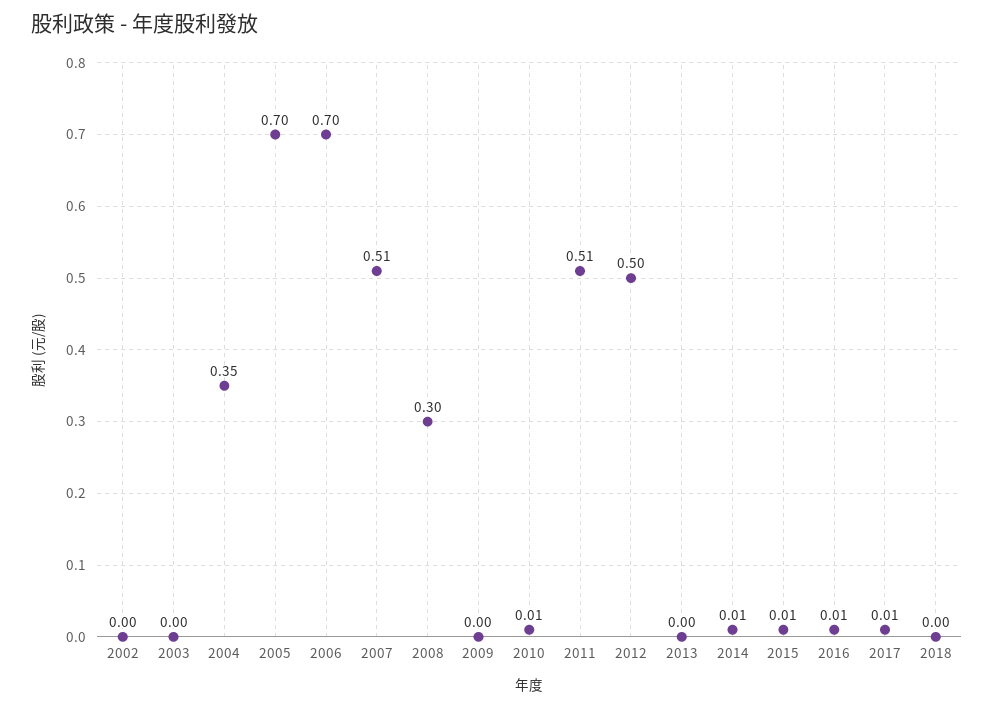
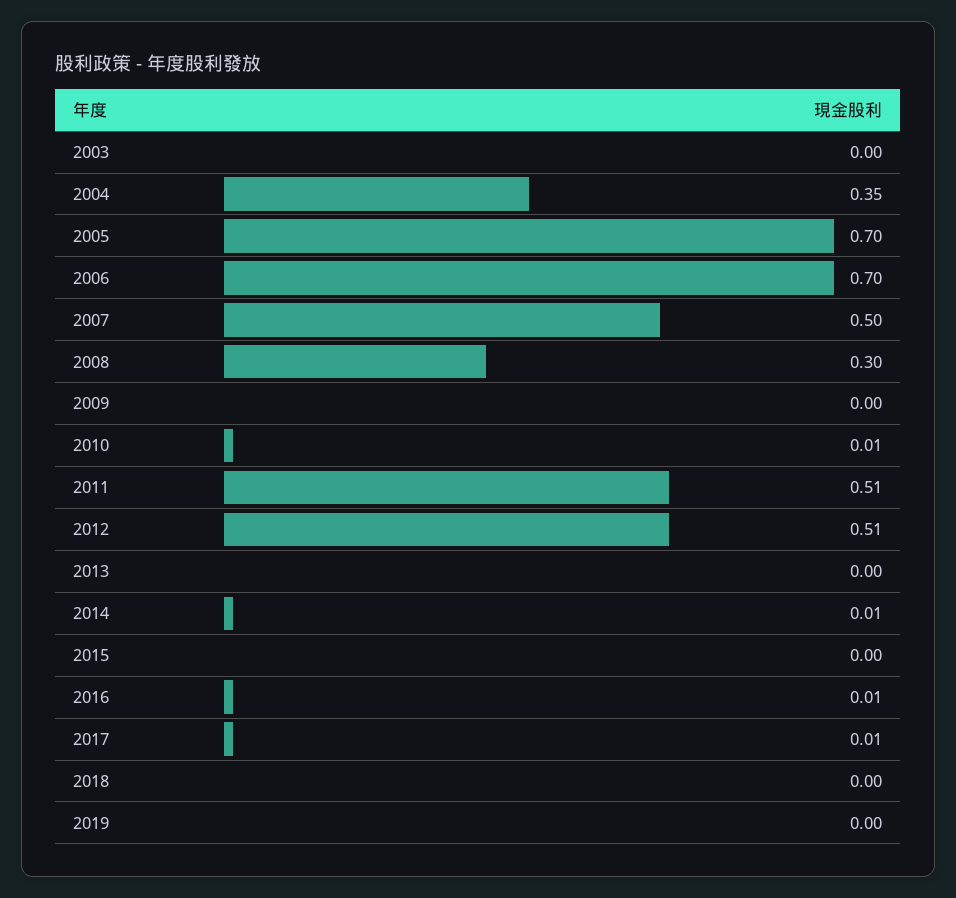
2002: 0 -> none
2007: 0.51 -> 0.5
2012: 0.5 -> 0.51
2015: 0.01 -> 0
2019: none -> 0

